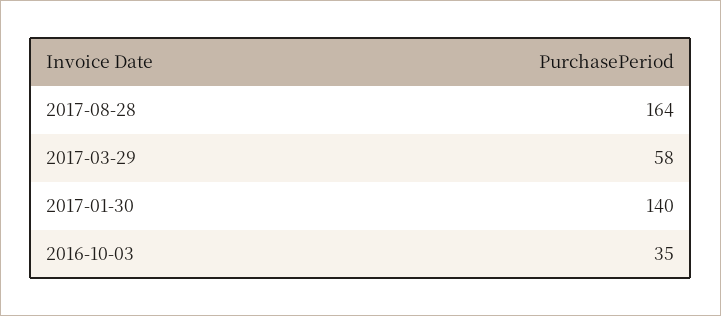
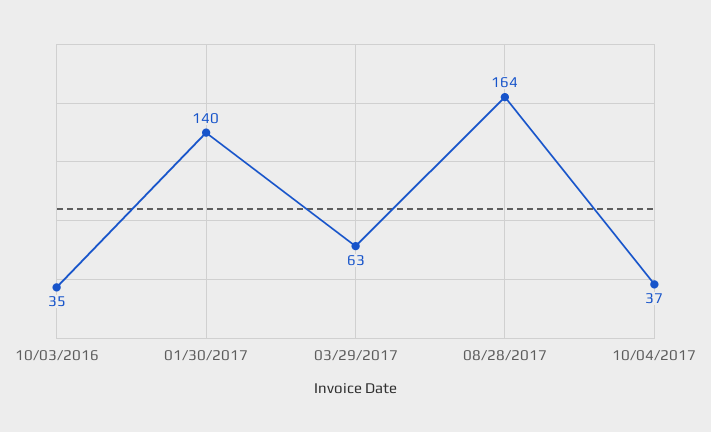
2017-03-29: 58 -> 63
10/04/2017: none -> 37

